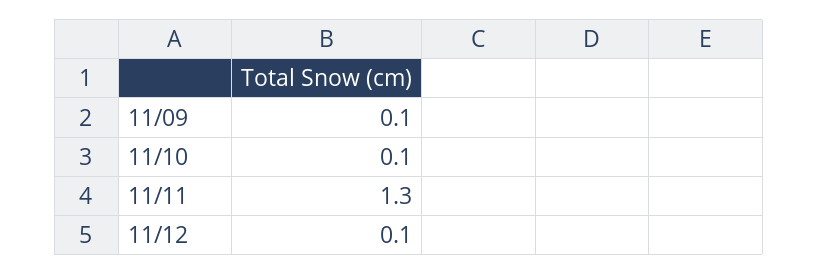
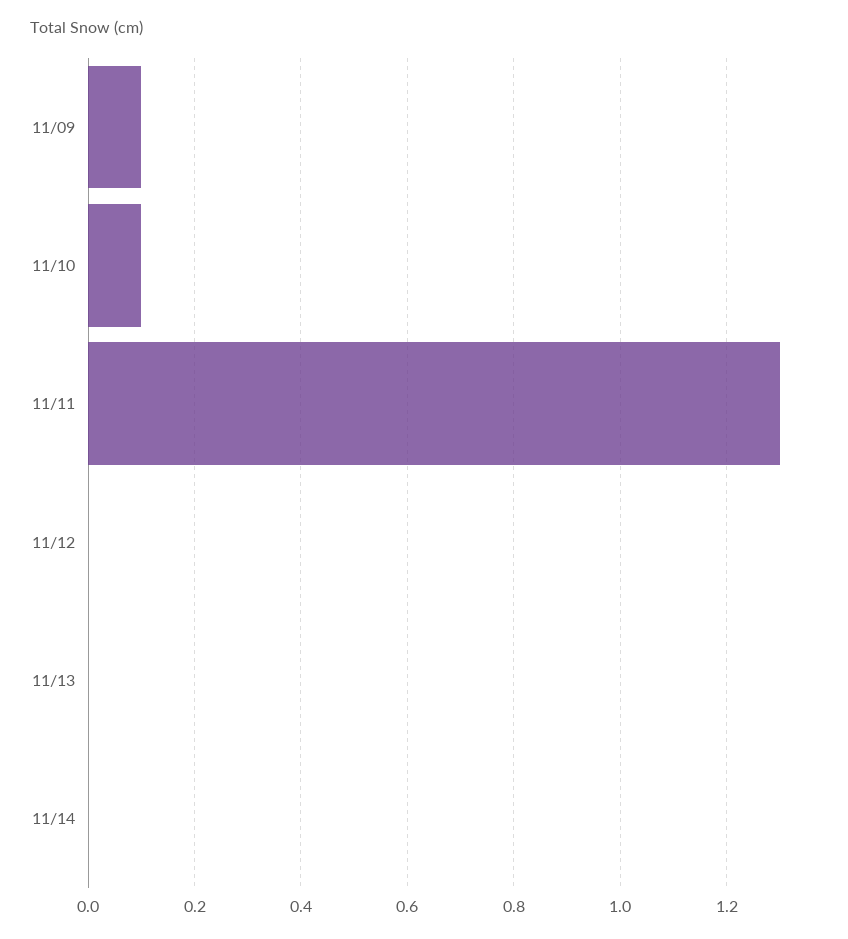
11/12: 0.1 -> 0
11/13: none -> 0
11/14: none -> 0

